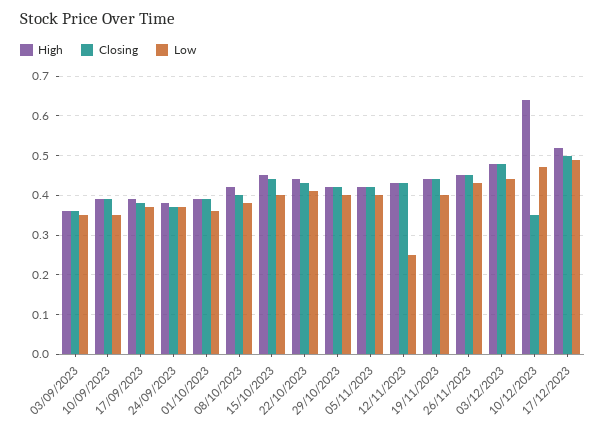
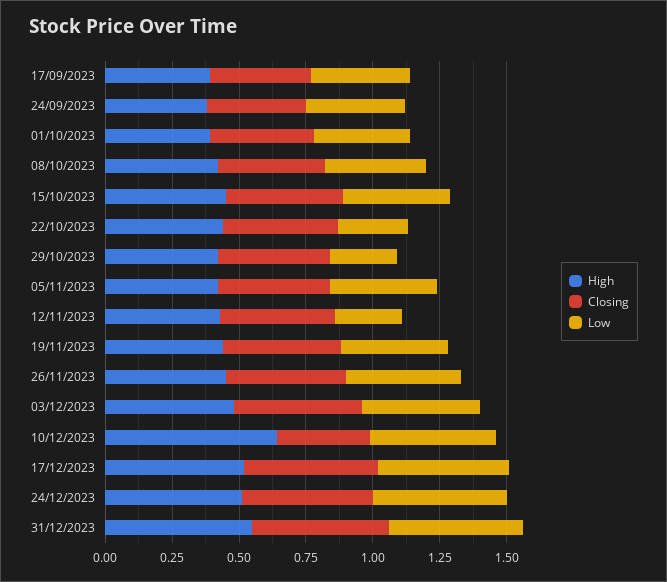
High, 03/09/2023: 0.35 -> none
Closing, 03/09/2023: 0.35 -> none
Low, 03/09/2023: 0.35 -> none
High, 10/09/2023: 0.4 -> none
Closing, 10/09/2023: 0.4 -> none
Low, 10/09/2023: 0.35 -> none
Low, 22/10/2023: 0.4 -> 0.25
Low, 29/10/2023: 0.4 -> 0.25
High, 24/12/2023: none -> 0.5
Closing, 24/12/2023: none -> 0.5
Low, 24/12/2023: none -> 0.5
High, 31/12/2023: none -> 0.55
Closing, 31/12/2023: none -> 0.5
Low, 31/12/2023: none -> 0.5

